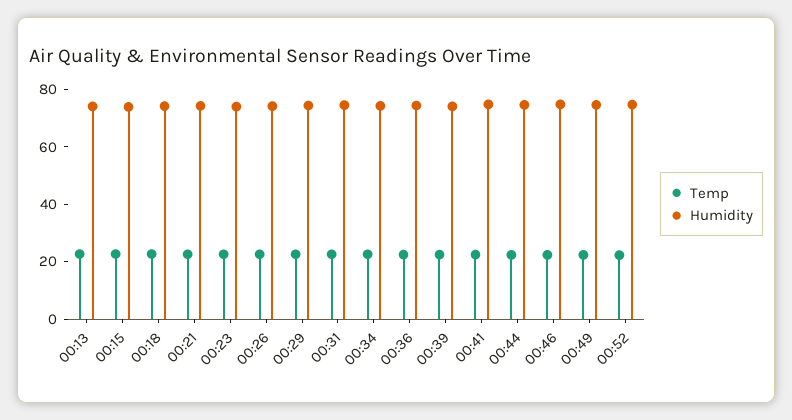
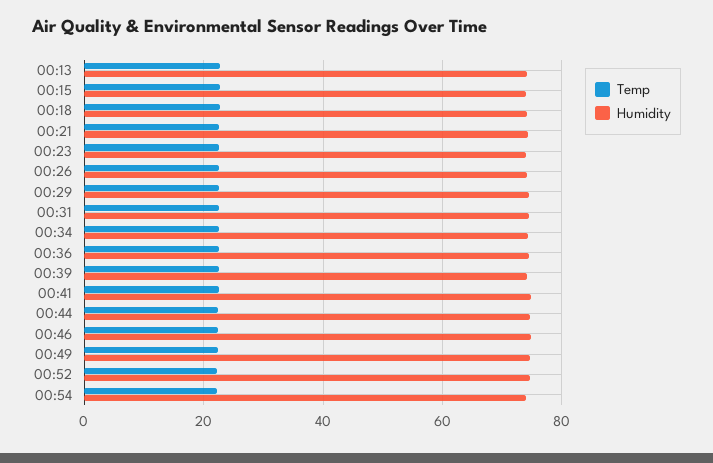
Temp, 00:54: none -> 22
Humidity, 00:54: none -> 74

